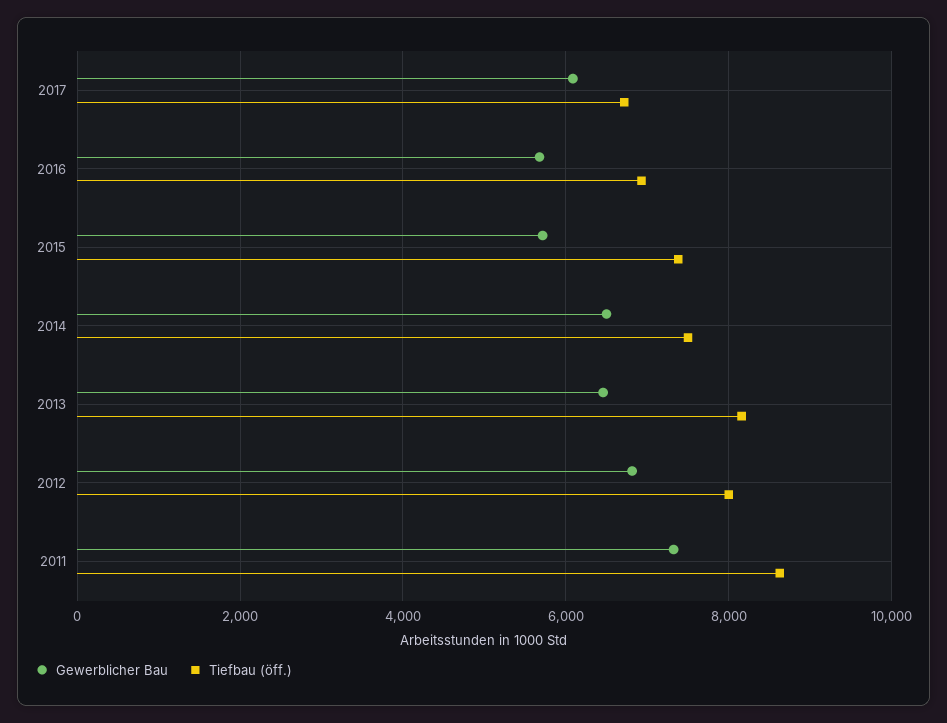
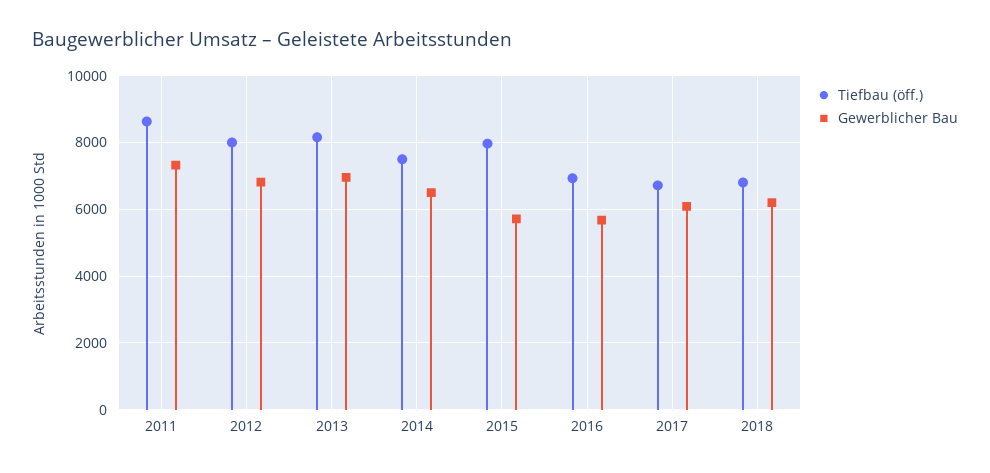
Tiefbau (öff.), 2015: 7400 -> 8000
Gewerblicher Bau, 2013: 6400 -> 7000
Tiefbau (öff.), 2018: none -> 6800
Gewerblicher Bau, 2018: none -> 6200

